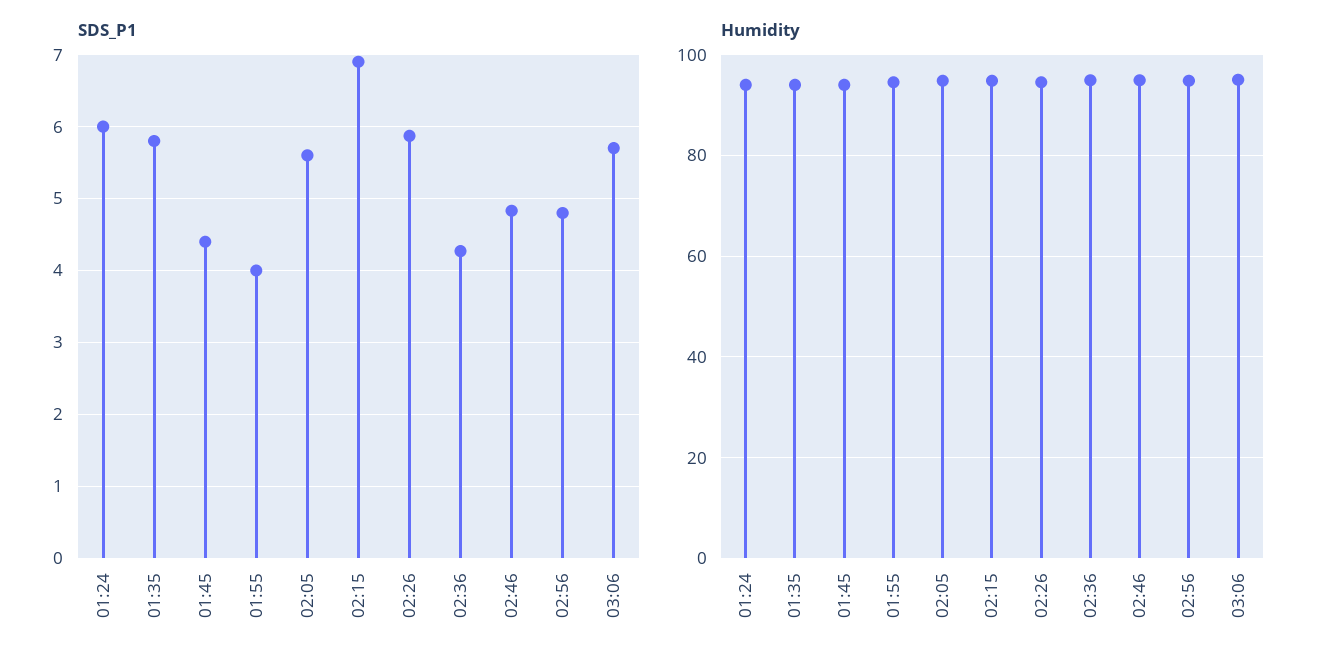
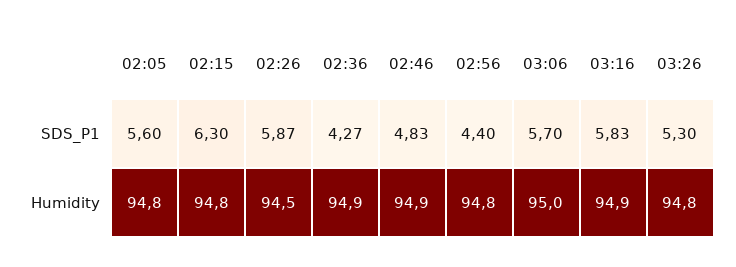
SDS_P1, 01:24: 6 -> none
SDS_P1, 01:35: 5.8 -> none
SDS_P1, 01:45: 4.4 -> none
SDS_P1, 01:55: 4 -> none
SDS_P1, 02:15: 6.9 -> 6.3
SDS_P1, 02:56: 4.8 -> 4.4
Humidity, 01:24: 94 -> none
Humidity, 01:35: 94 -> none
Humidity, 01:45: 94 -> none
Humidity, 01:55: 94 -> none
SDS_P1, 03:16: none -> 5.83
SDS_P1, 03:26: none -> 5.3
Humidity, 03:16: none -> 94.9
Humidity, 03:26: none -> 94.8

